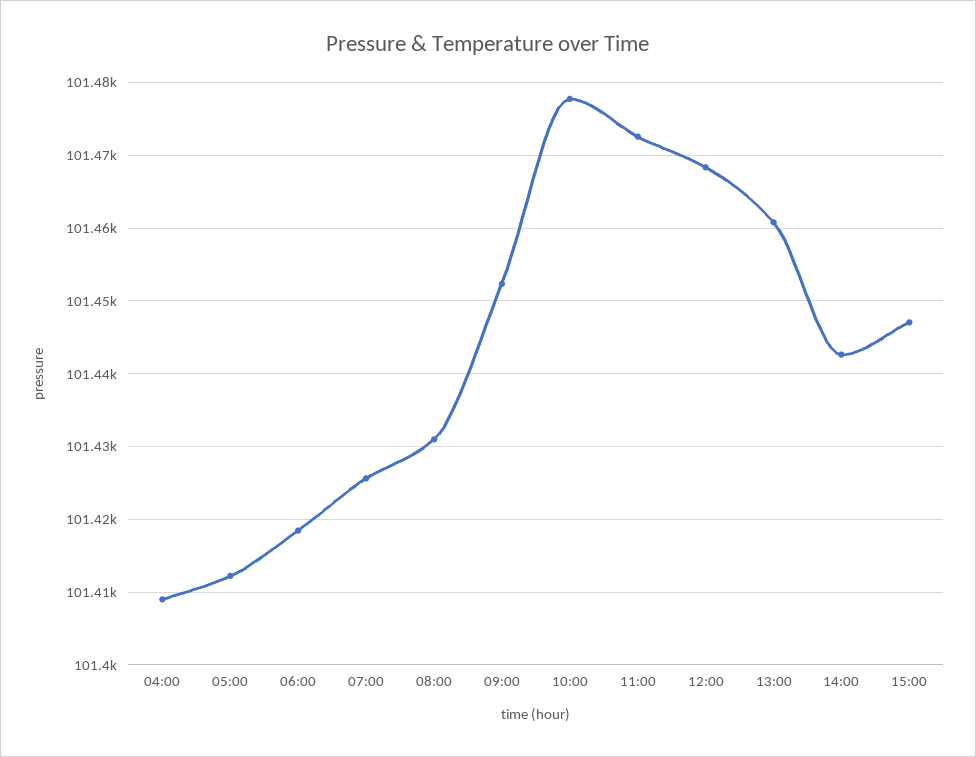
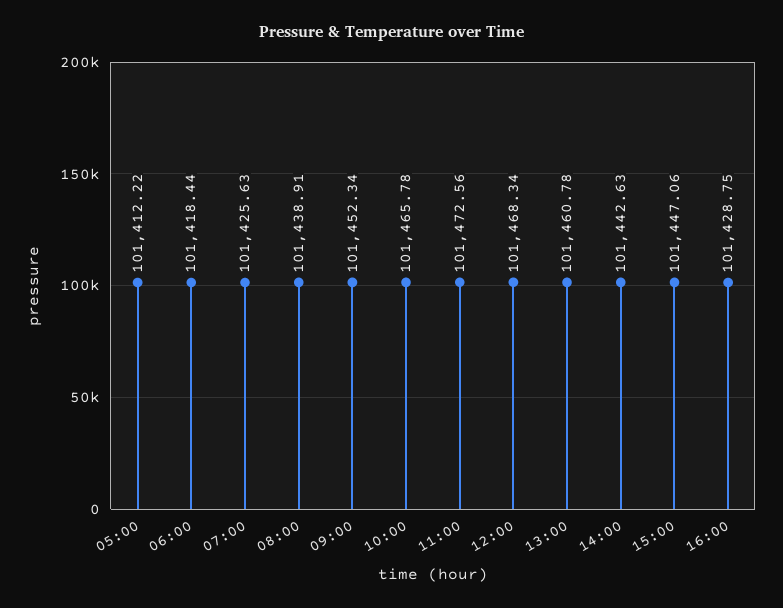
04:00: 101409 -> none
08:00: 101431 -> 101438.91
10:00: 101478 -> 101465.78
16:00: none -> 101428.75

